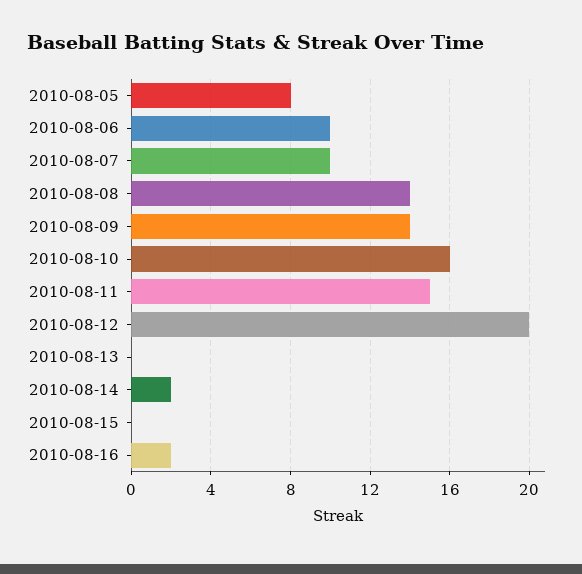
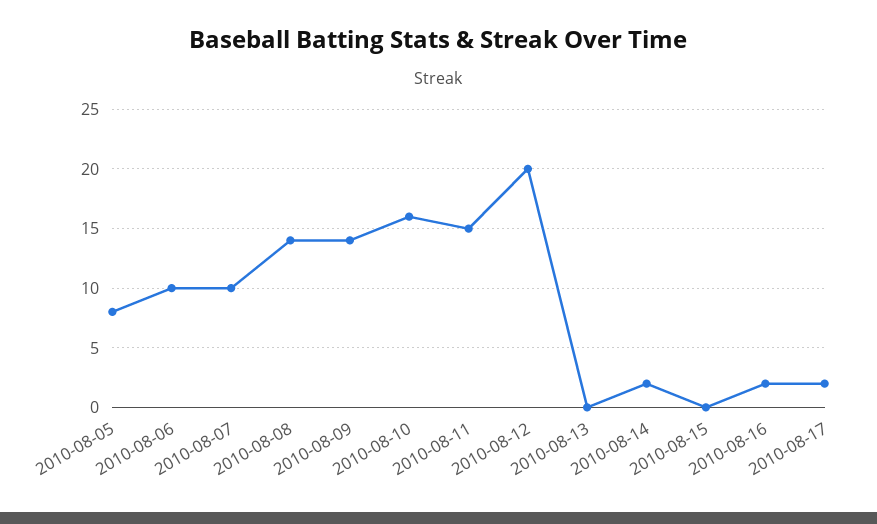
2010-08-17: none -> 2

